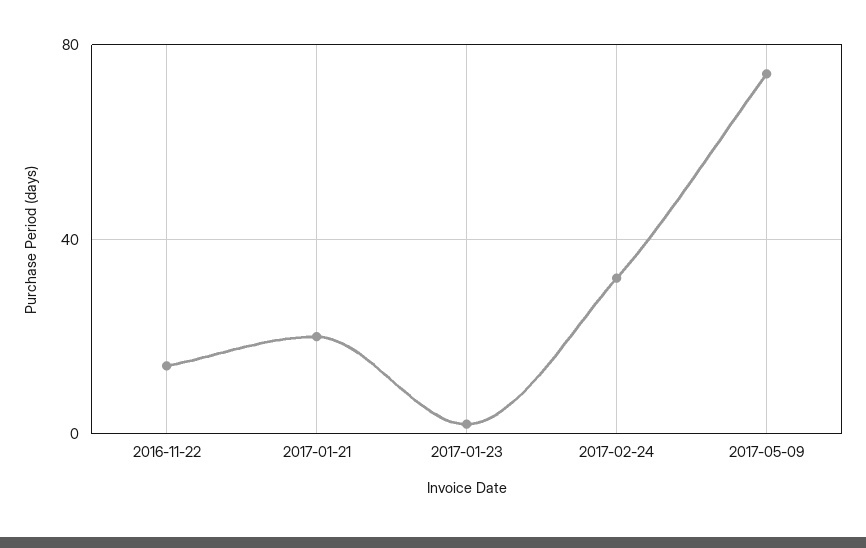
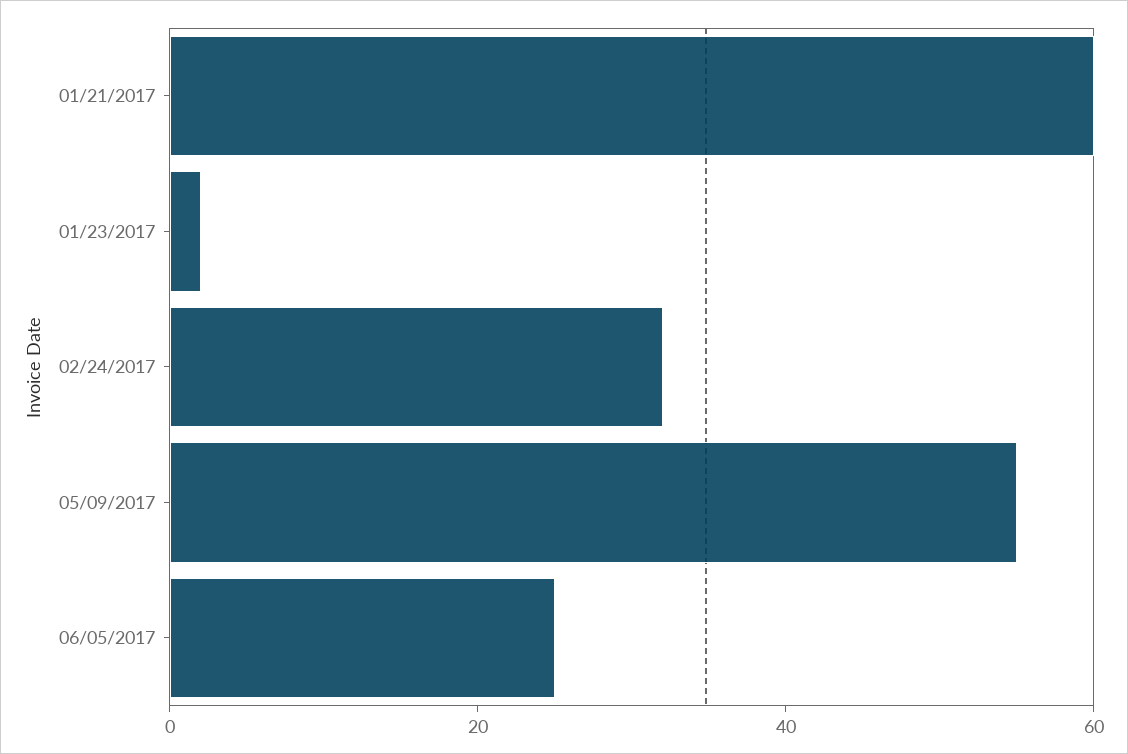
2016-11-22: 15 -> none
2017-01-21: 20 -> 60
2017-05-09: 75 -> 55
06/05/2017: none -> 25

